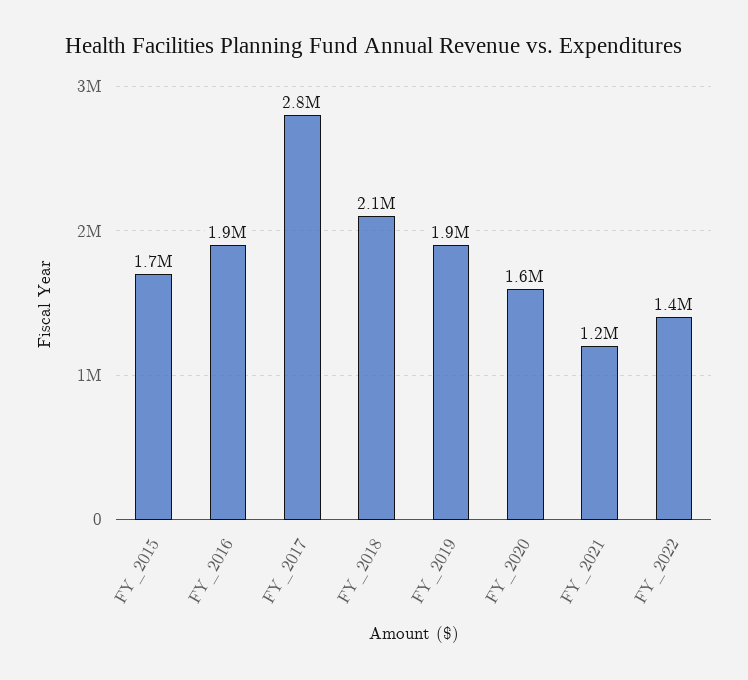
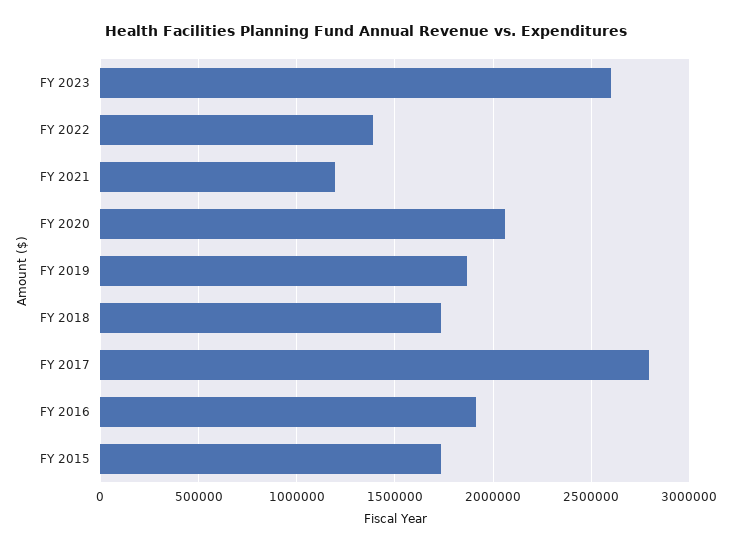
FY_2018: 2100000 -> 1750000
FY_2020: 1600000 -> 2050000
FY 2023: none -> 2600000

